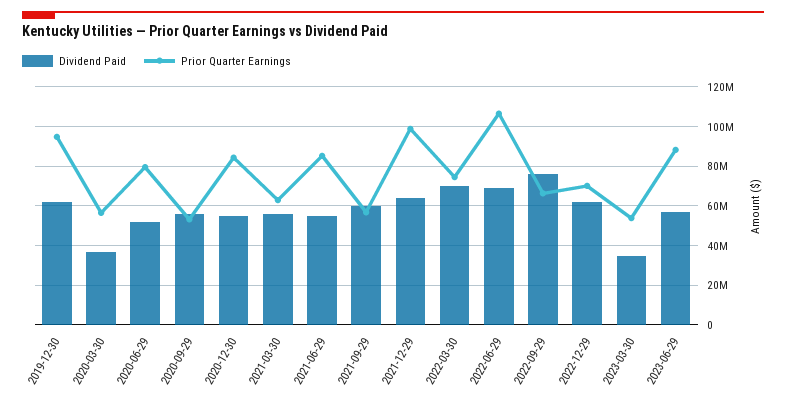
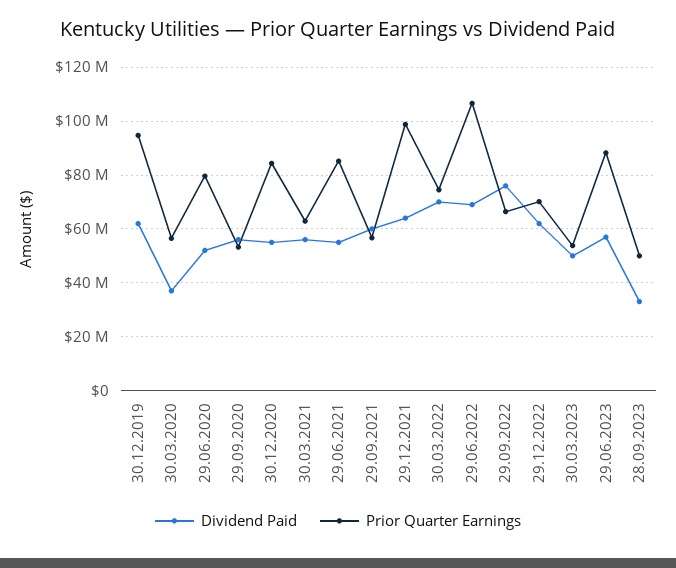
Dividend Paid, 2023-03-30: 35000000 -> 50000000
Dividend Paid, 28.09.2023: none -> 32500000
Prior Quarter Earnings, 28.09.2023: none -> 50000000

